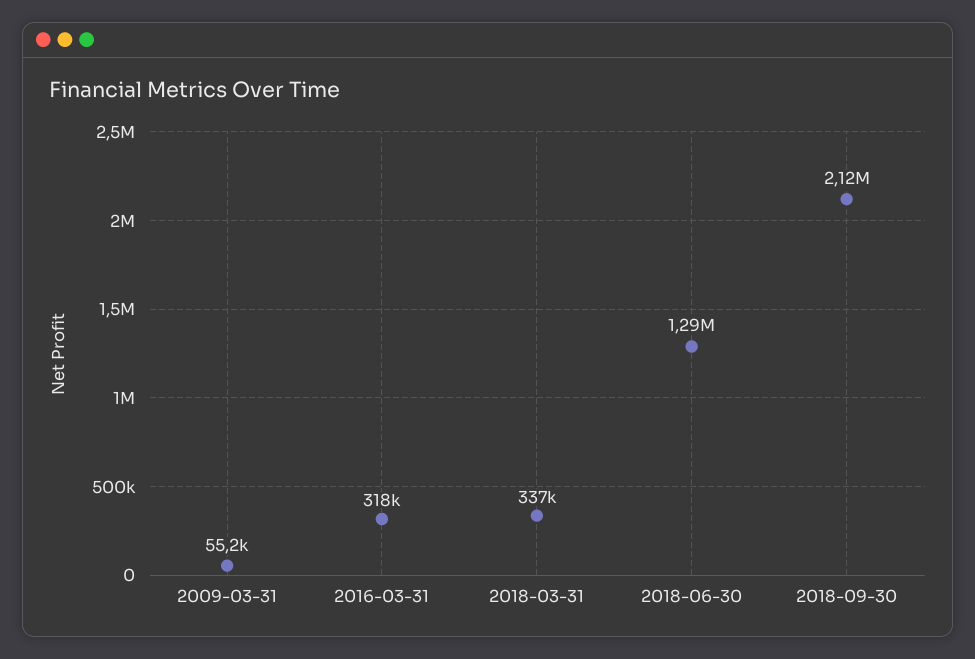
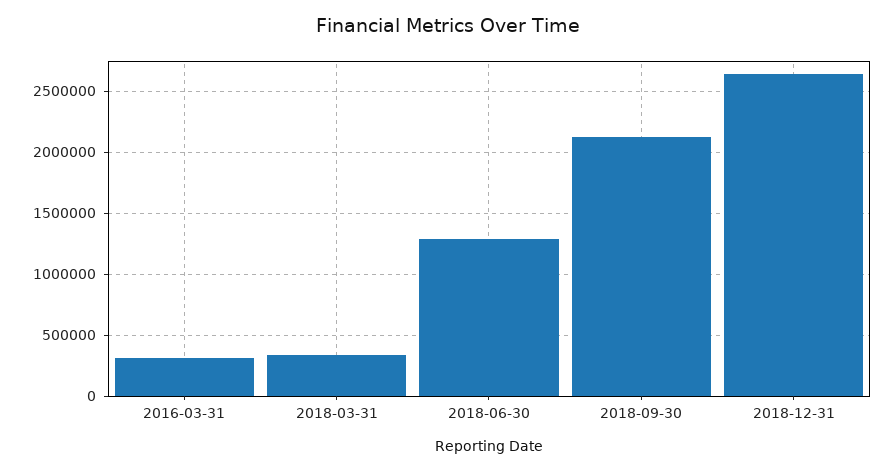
2009-03-31: 55200 -> none
2018-12-31: none -> 2650000

